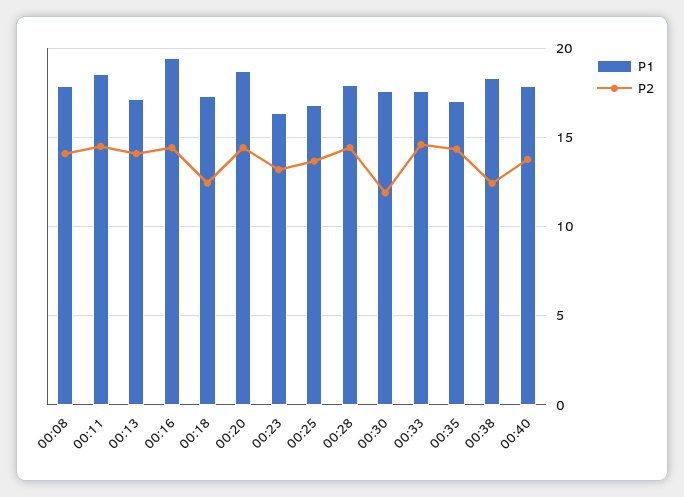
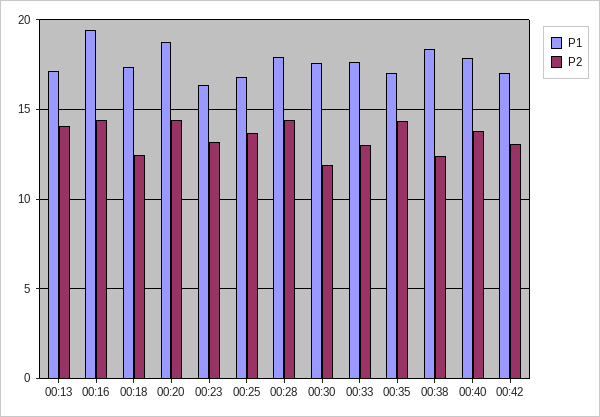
P1, 00:08: 18 -> none
P2, 00:08: 14 -> none
P1, 00:11: 18.5 -> none
P2, 00:11: 14.5 -> none
P2, 00:33: 14.5 -> 13
P1, 00:42: none -> 17
P2, 00:42: none -> 13

